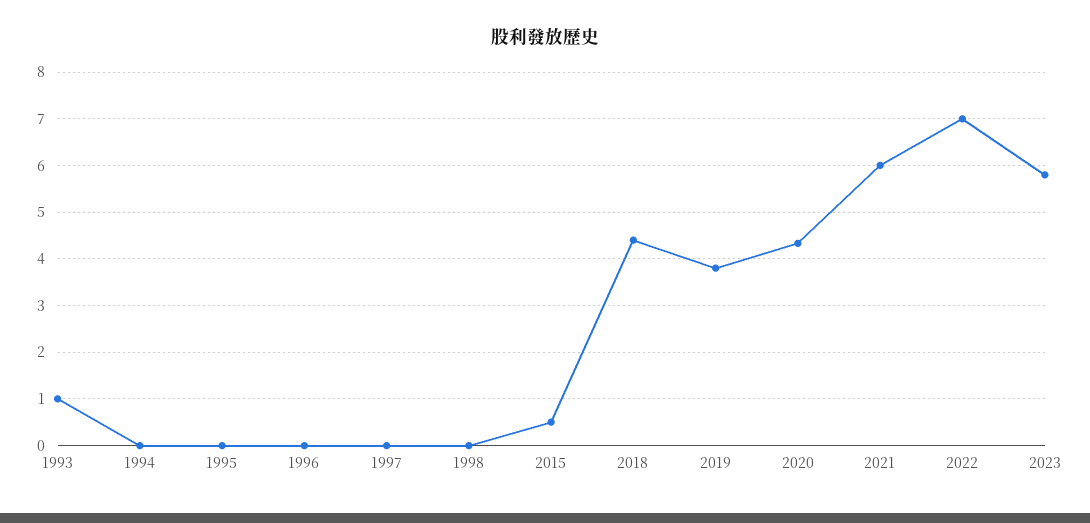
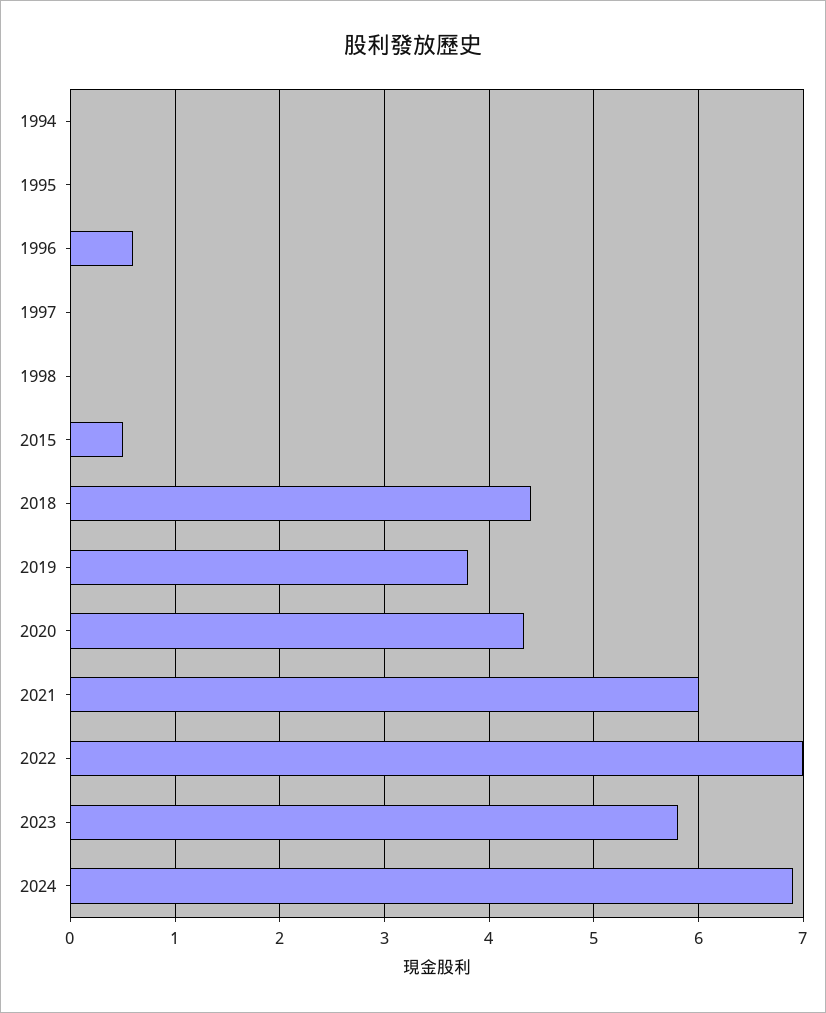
1993: 1 -> none
1996: 0 -> 0.6
2024: none -> 6.9

